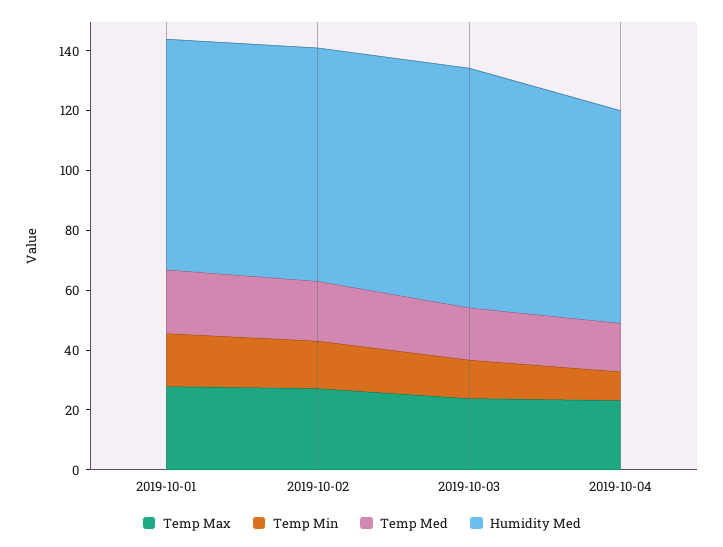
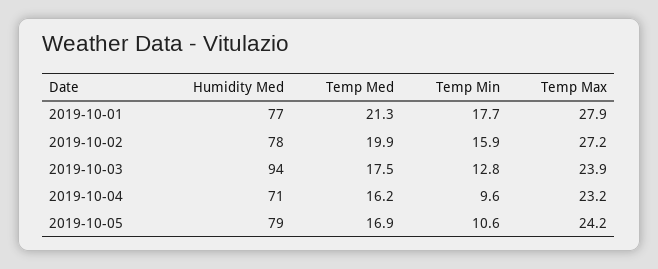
Humidity Med, 2019-10-03: 80 -> 94
Humidity Med, 2019-10-05: none -> 79
Temp Med, 2019-10-05: none -> 16.9
Temp Min, 2019-10-05: none -> 10.6
Temp Max, 2019-10-05: none -> 24.2

